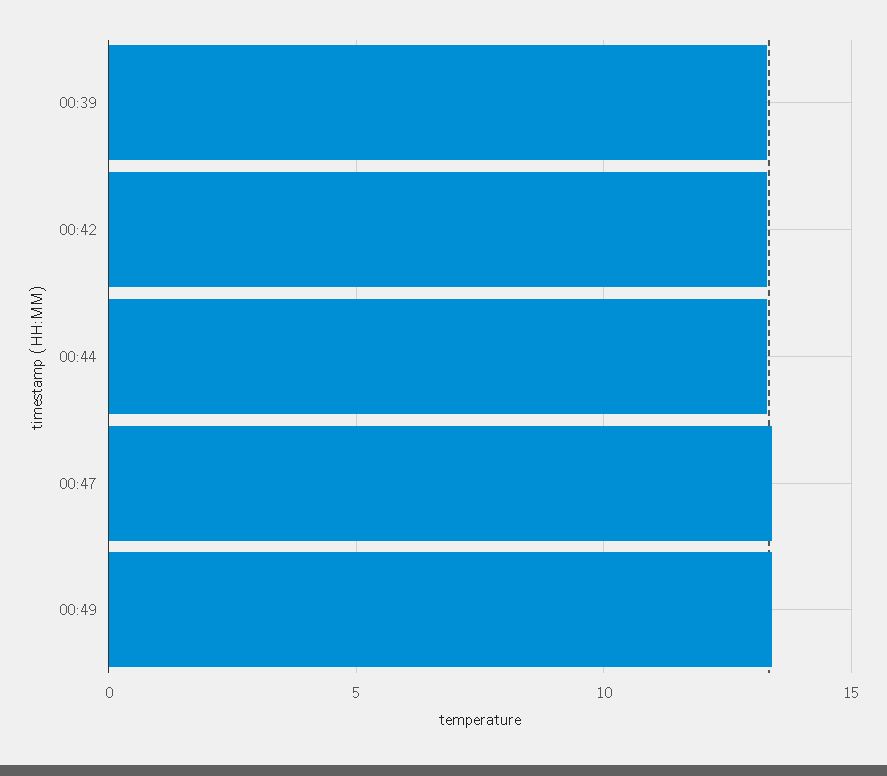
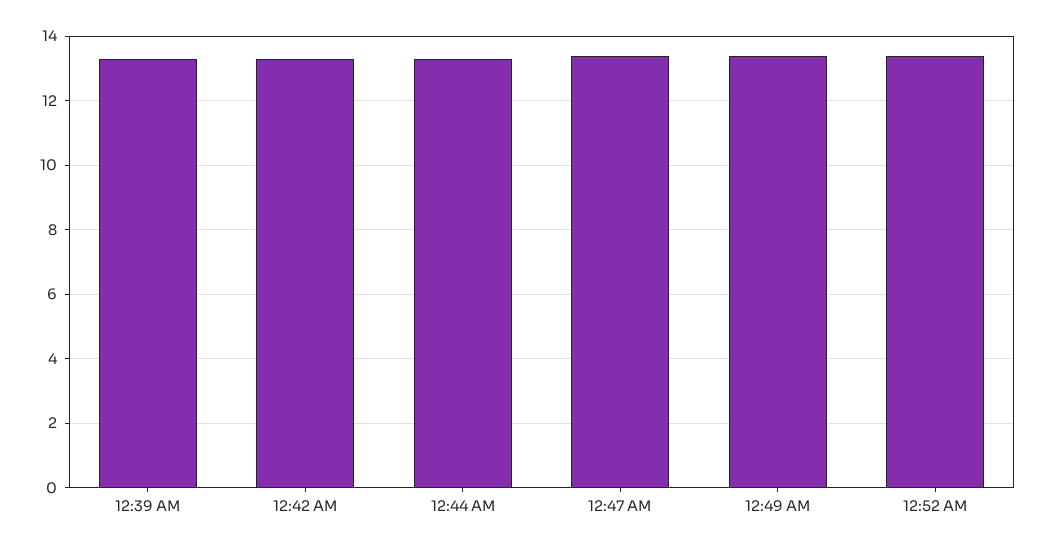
12:52 AM: none -> 13.5

